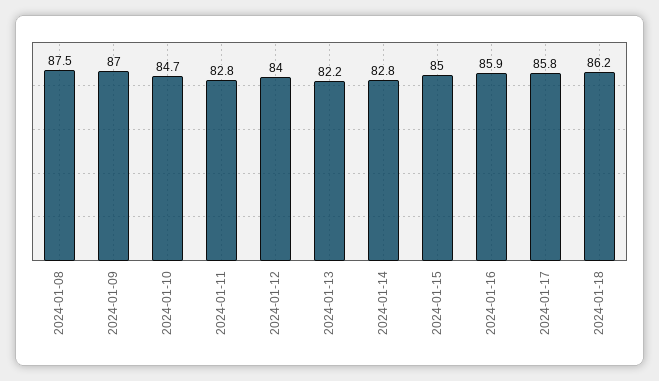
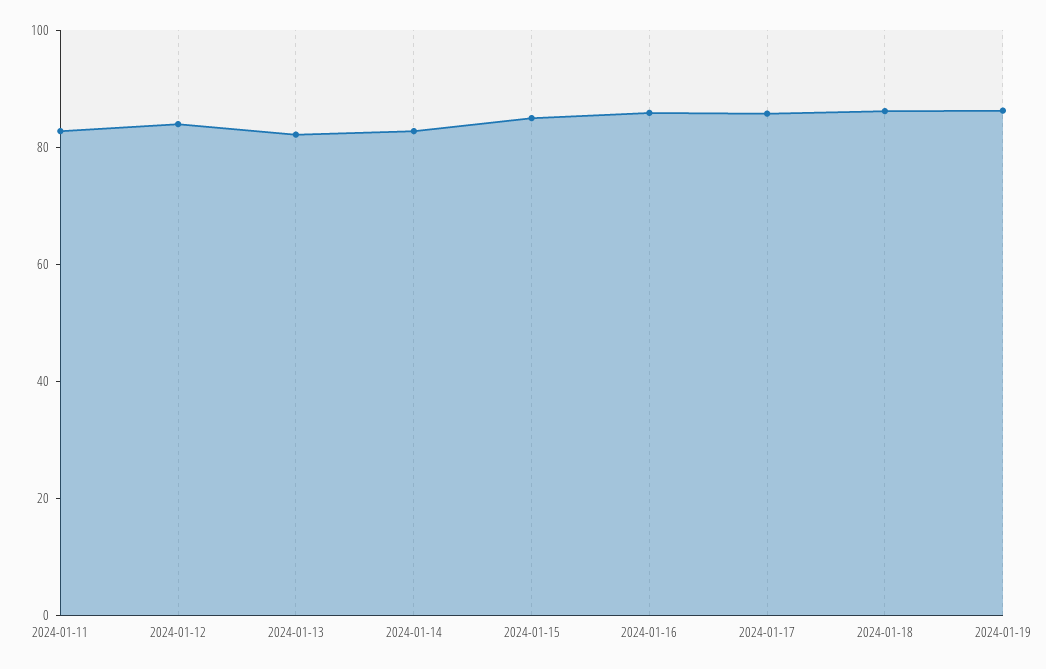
2024-01-08: 87.5 -> none
2024-01-09: 87 -> none
2024-01-10: 84.7 -> none
2024-01-19: none -> 85

